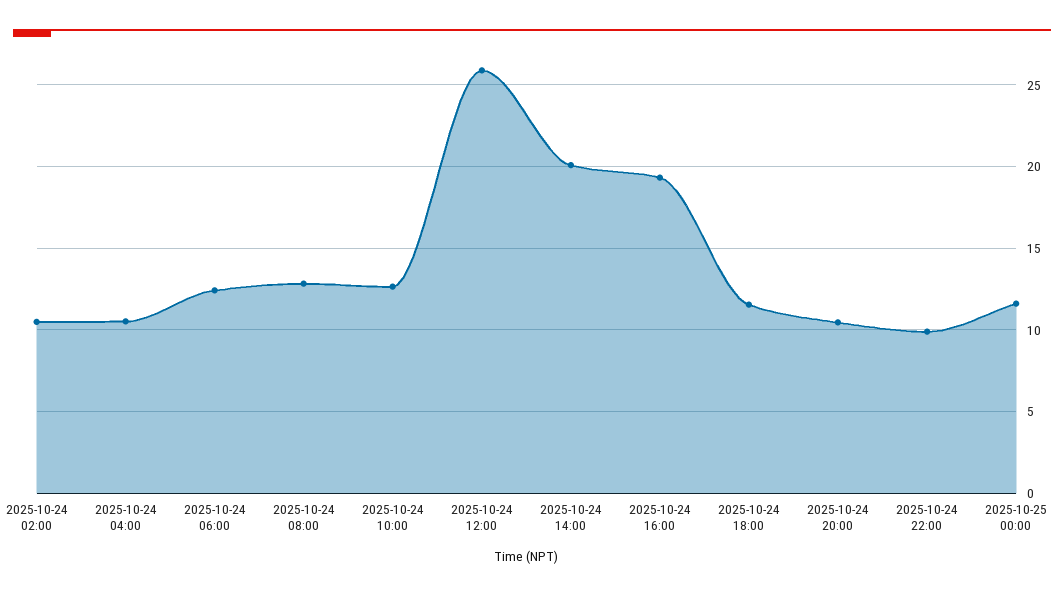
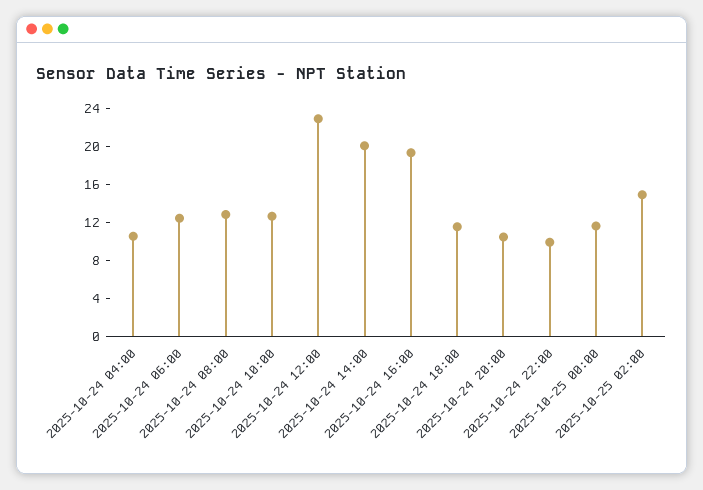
2025-10-24 02:00: 10.5 -> none
2025-10-24 12:00: 26 -> 23
2025-10-25 02:00: none -> 15

